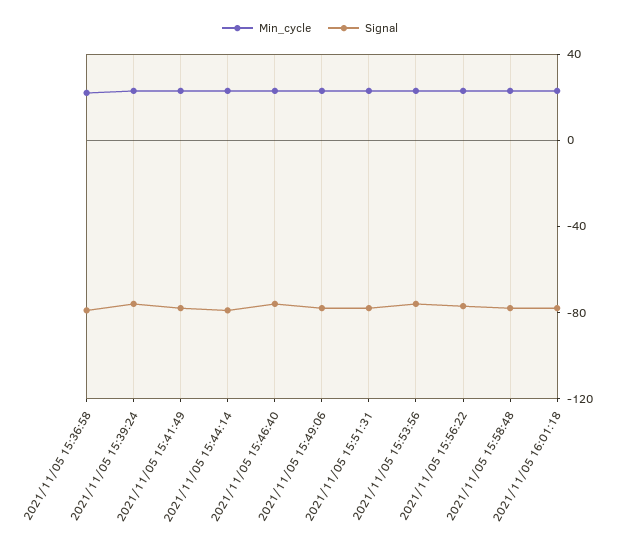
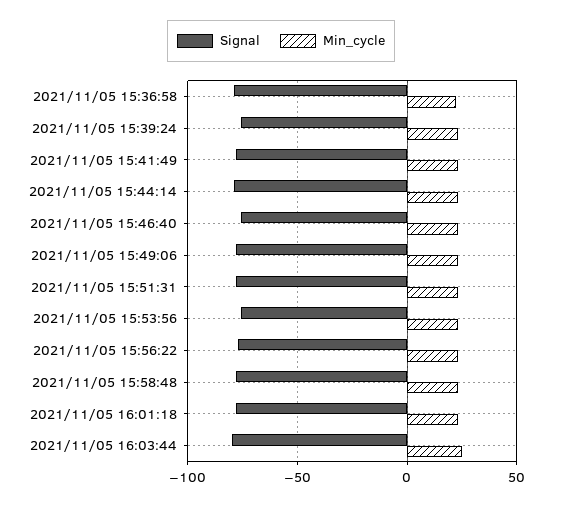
Signal, 2021/11/05 16:03:44: none -> -80
Min_cycle, 2021/11/05 16:03:44: none -> 25

